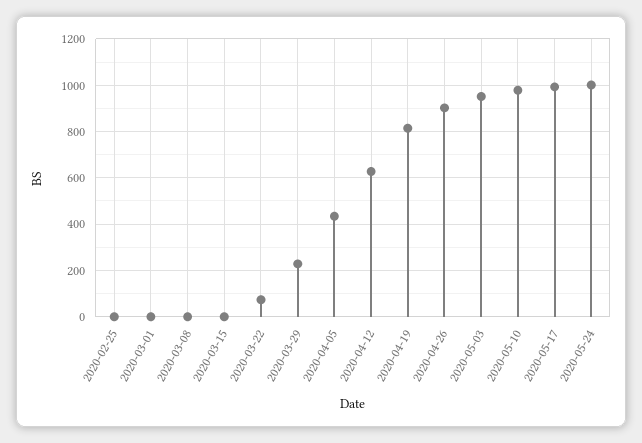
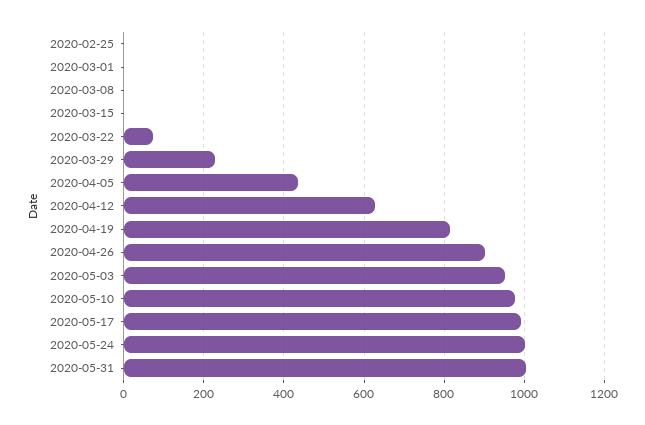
2020-05-31: none -> 1000

